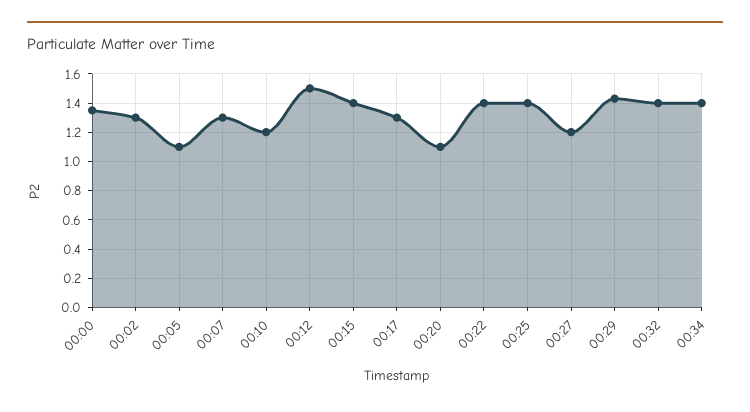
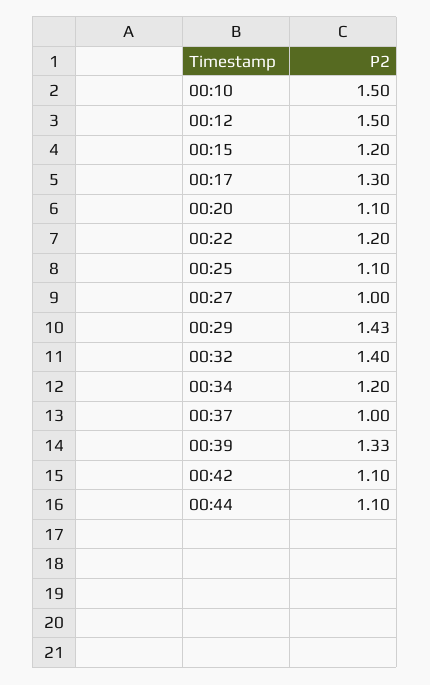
00:00: 1.35 -> none
00:02: 1.3 -> none
00:05: 1.1 -> none
00:07: 1.3 -> none
00:10: 1.2 -> 1.5
00:15: 1.4 -> 1.2
00:22: 1.4 -> 1.2
00:25: 1.4 -> 1.1
00:27: 1.2 -> 1
00:34: 1.4 -> 1.2
00:37: none -> 1
00:39: none -> 1.33
00:42: none -> 1.1
00:44: none -> 1.1

